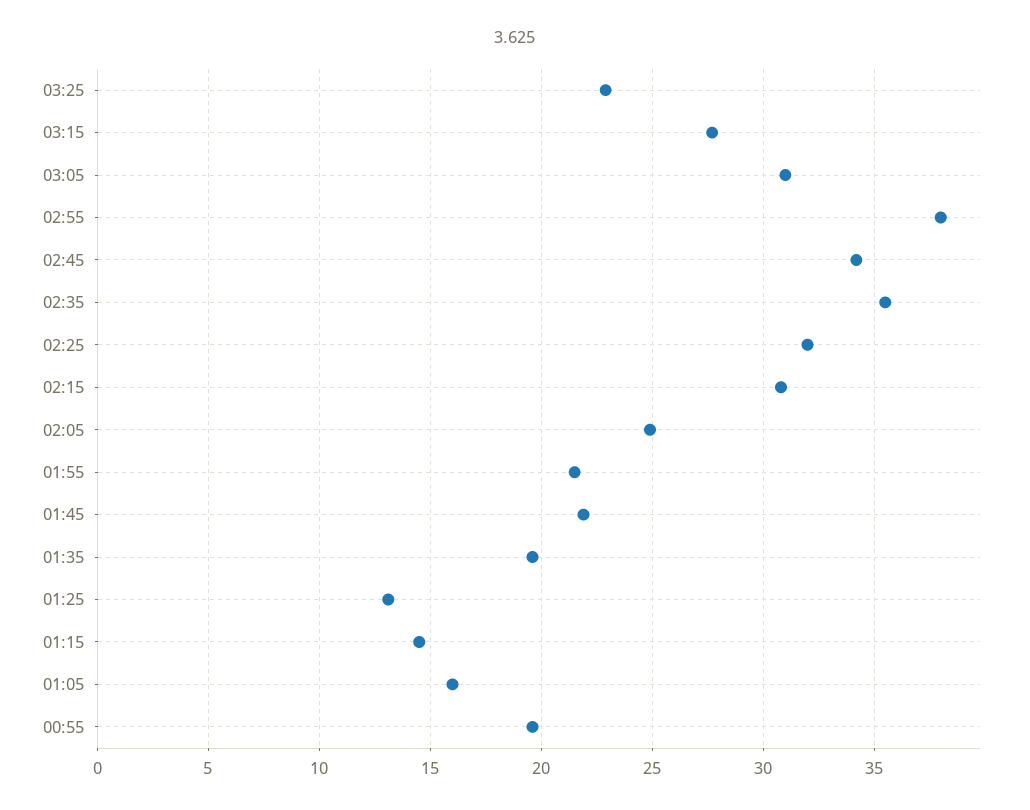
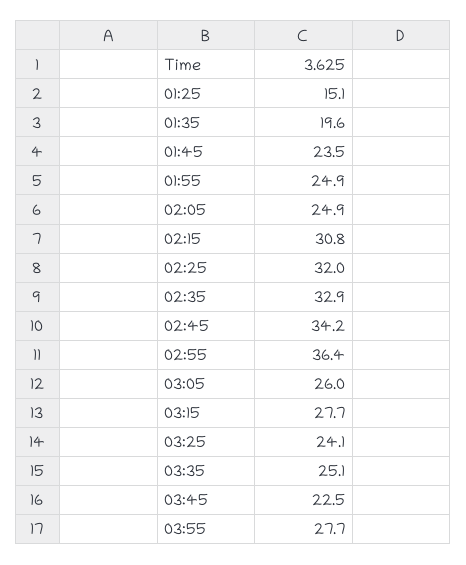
03:25: 23 -> 24.1
03:05: 31 -> 26
02:55: 38 -> 36.4
02:35: 35.5 -> 32.9
01:55: 21.5 -> 24.9
01:45: 22 -> 23.5
01:25: 13 -> 15.1
01:15: 14.5 -> none
01:05: 16 -> none
00:55: 19.5 -> none
03:35: none -> 25.1
03:45: none -> 22.5
03:55: none -> 27.7

